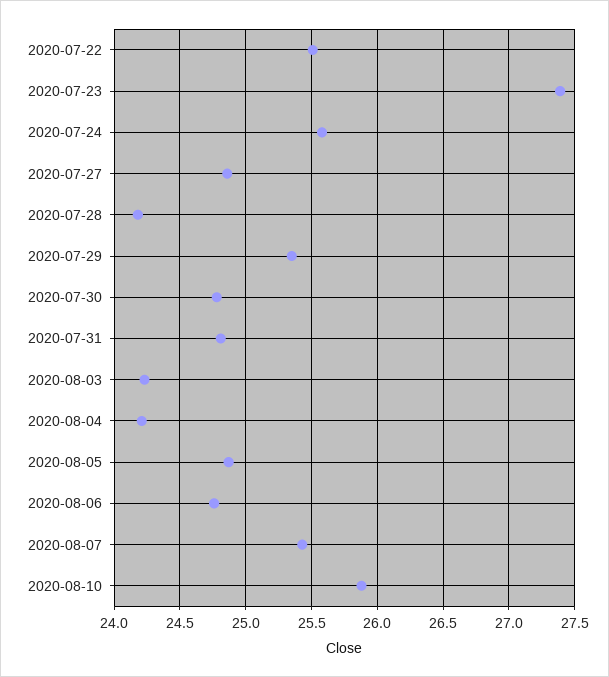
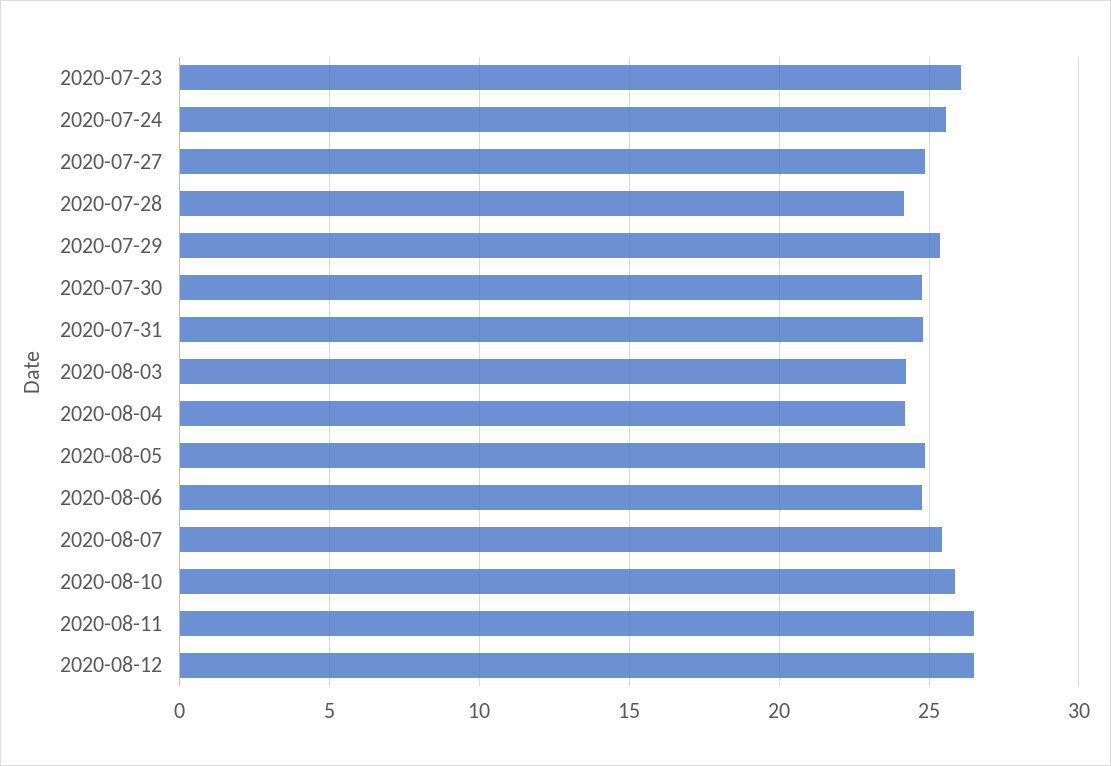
2020-07-22: 25.5 -> none
2020-07-23: 27.4 -> 26
2020-08-11: none -> 26.5
2020-08-12: none -> 26.5

